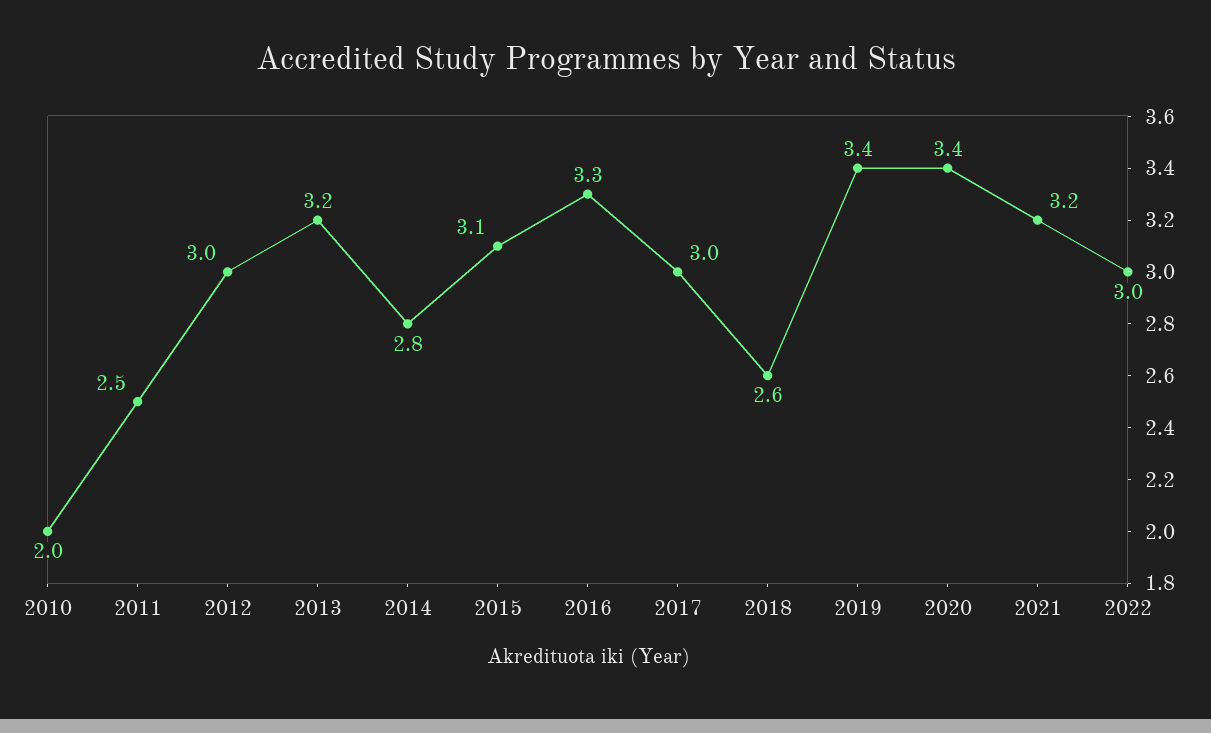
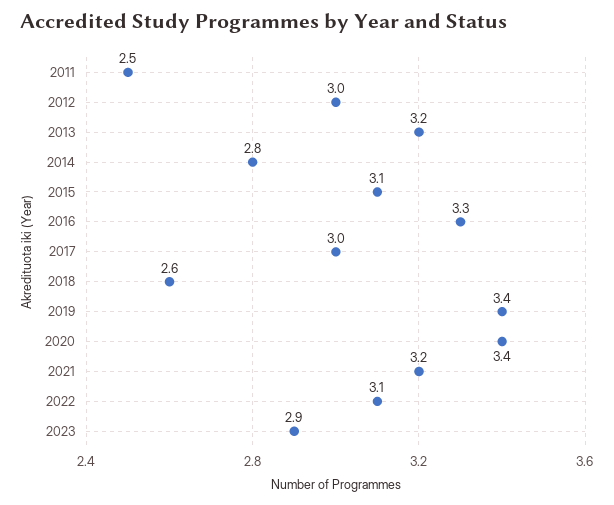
2010: 2 -> none
2022: 3 -> 3.1
2023: none -> 2.9

